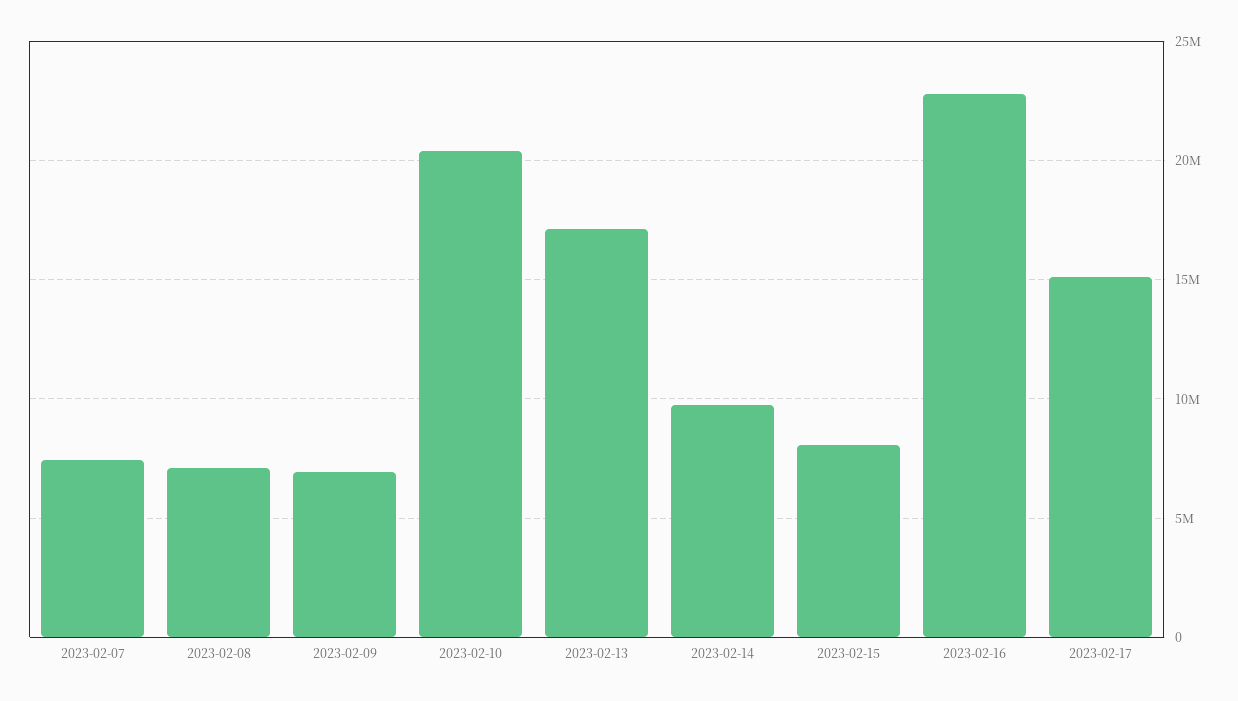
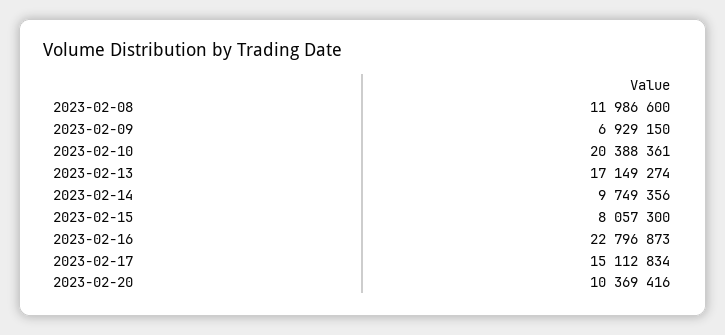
2023-02-07: 7500000 -> none
2023-02-08: 7000000 -> 11986600
2023-02-20: none -> 10369416

